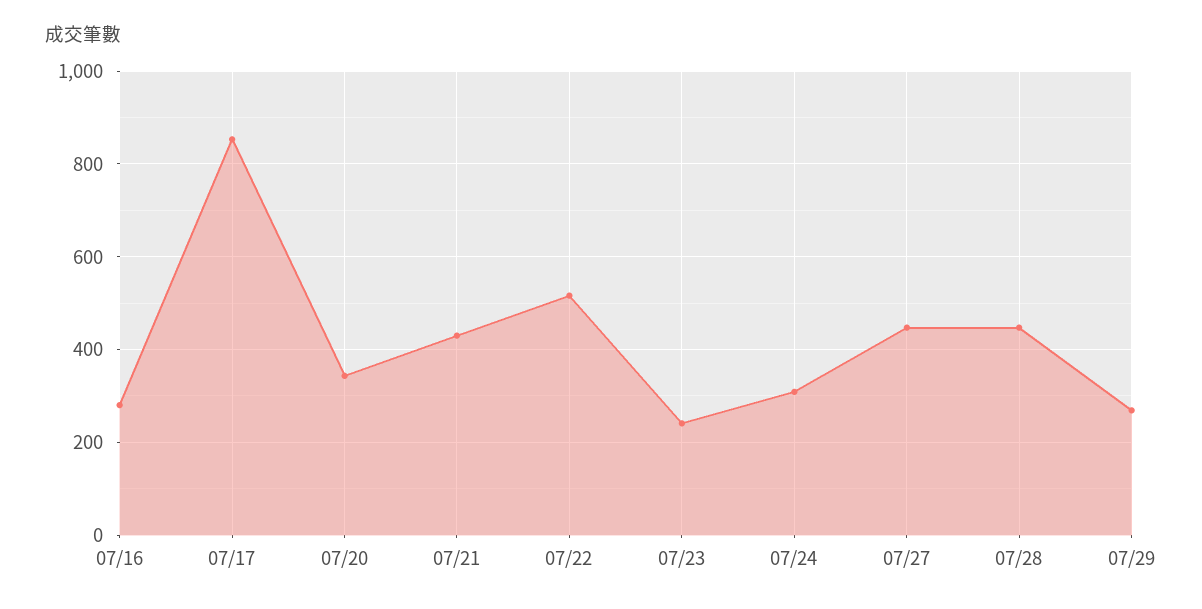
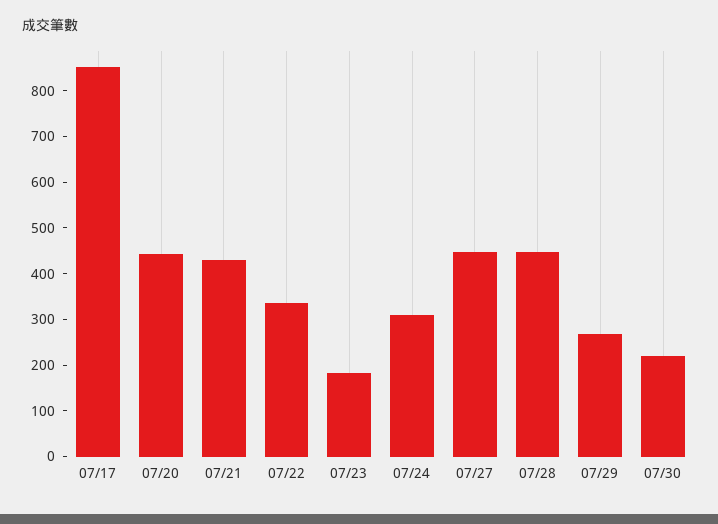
07/16: 280 -> none
07/20: 340 -> 440
07/22: 520 -> 340
07/23: 240 -> 180
07/30: none -> 220

